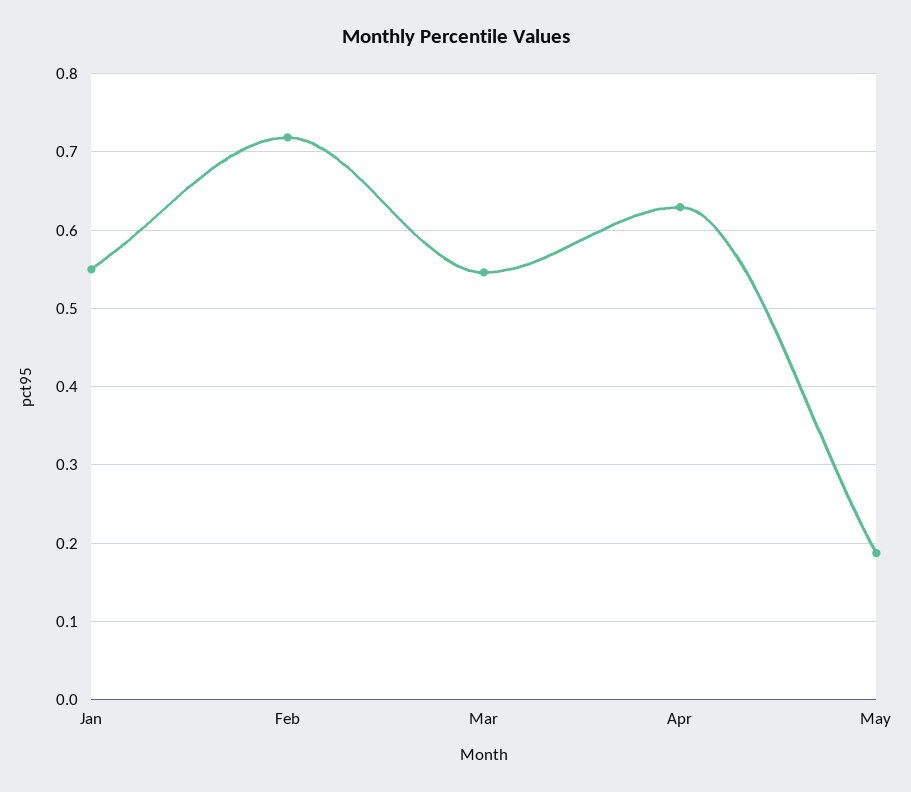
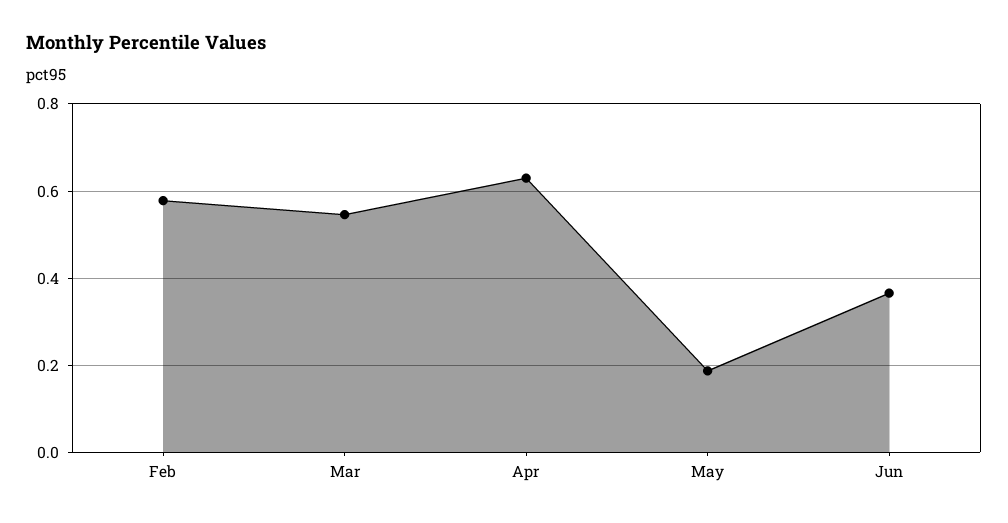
Jan: 0.55 -> none
Feb: 0.72 -> 0.58
Jun: none -> 0.36

